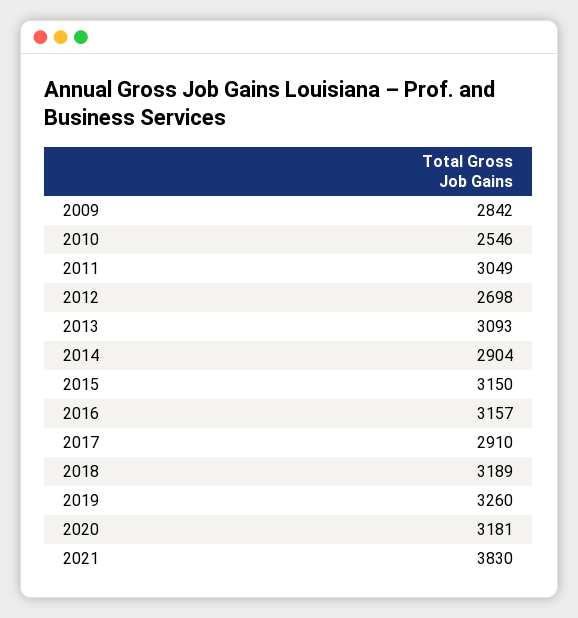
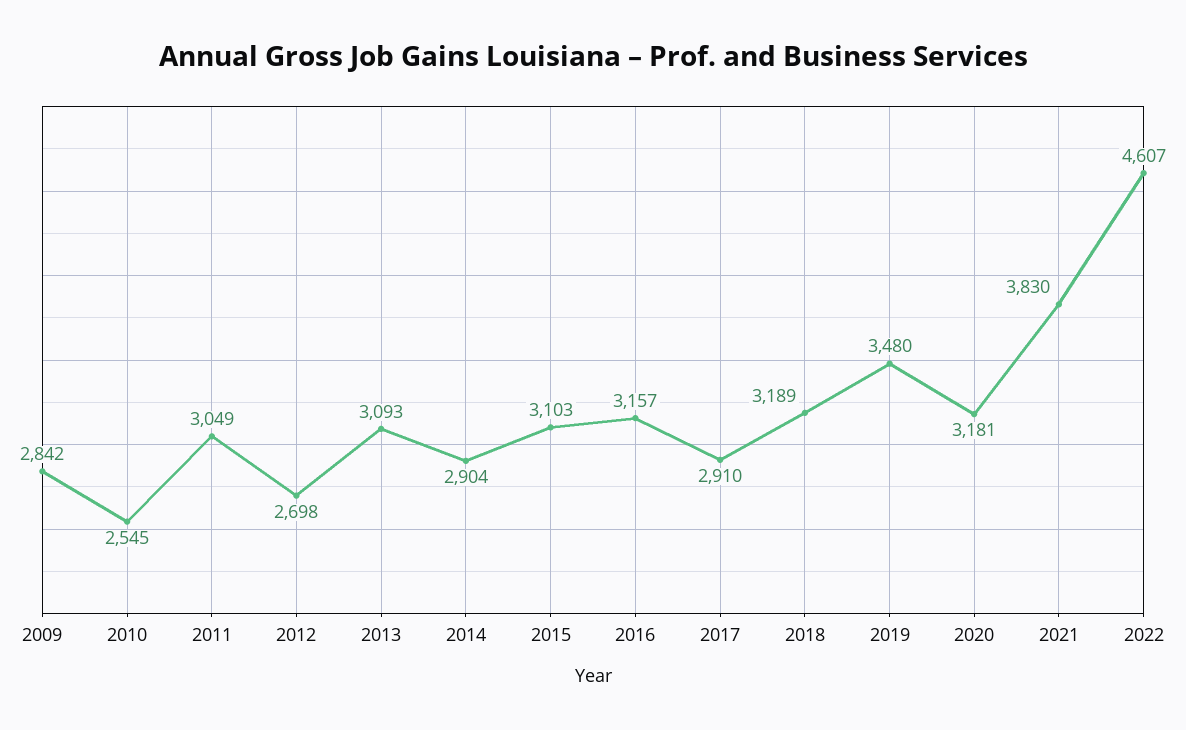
2010: 2546 -> 2545
2015: 3150 -> 3103
2019: 3260 -> 3480
2022: none -> 4607

